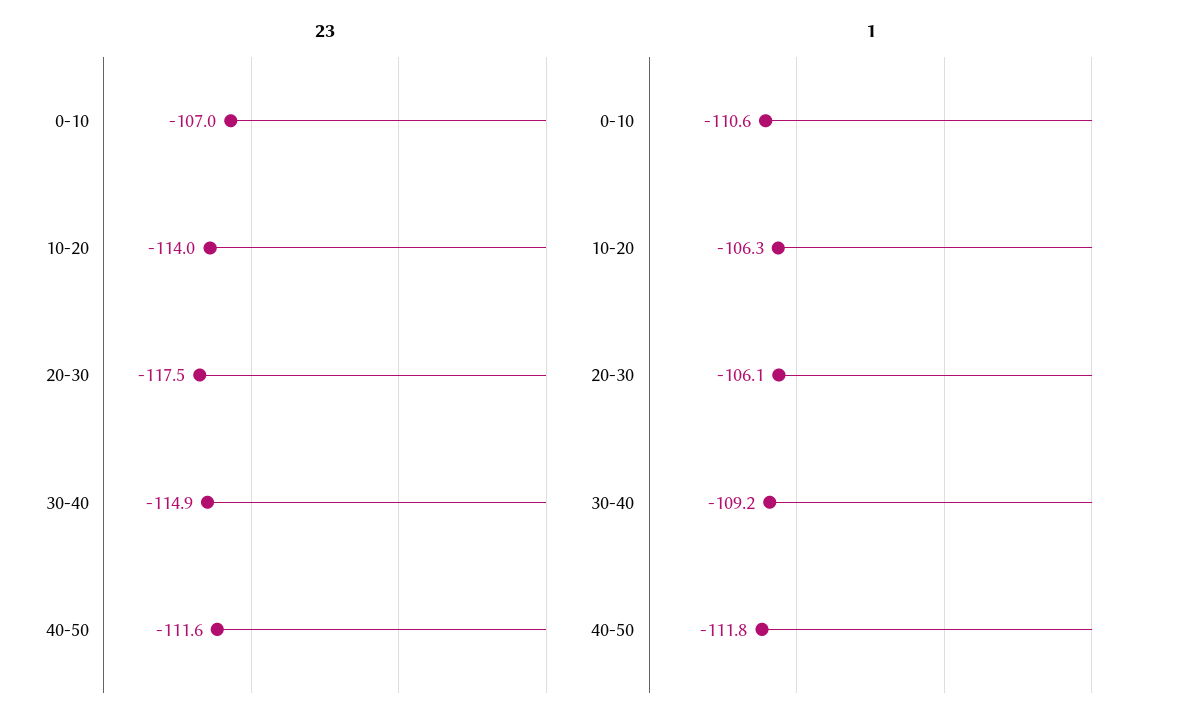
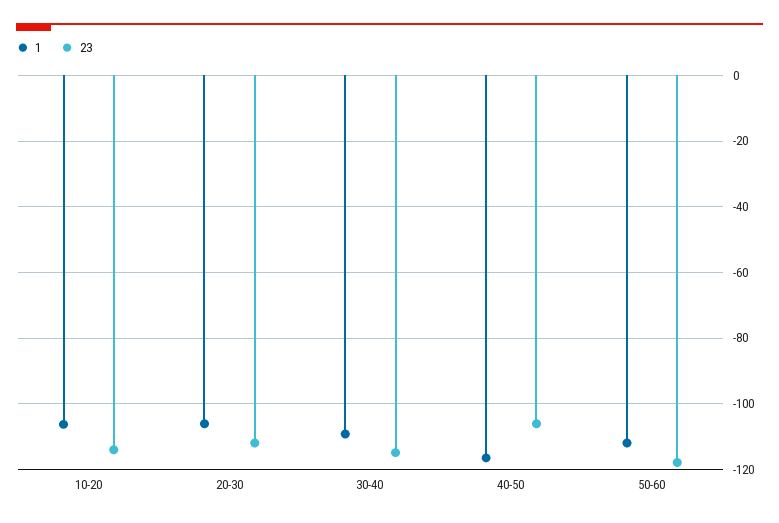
23, 0-10: -107 -> none
23, 20-30: -117.5 -> -112
23, 40-50: -111.6 -> -106
1, 0-10: -110.6 -> none
1, 40-50: -111.8 -> -116
1, 50-60: none -> -112
23, 50-60: none -> -118

